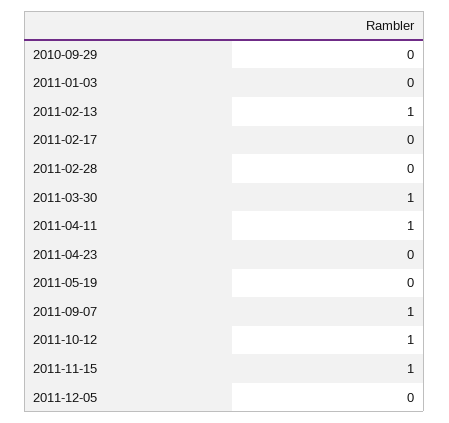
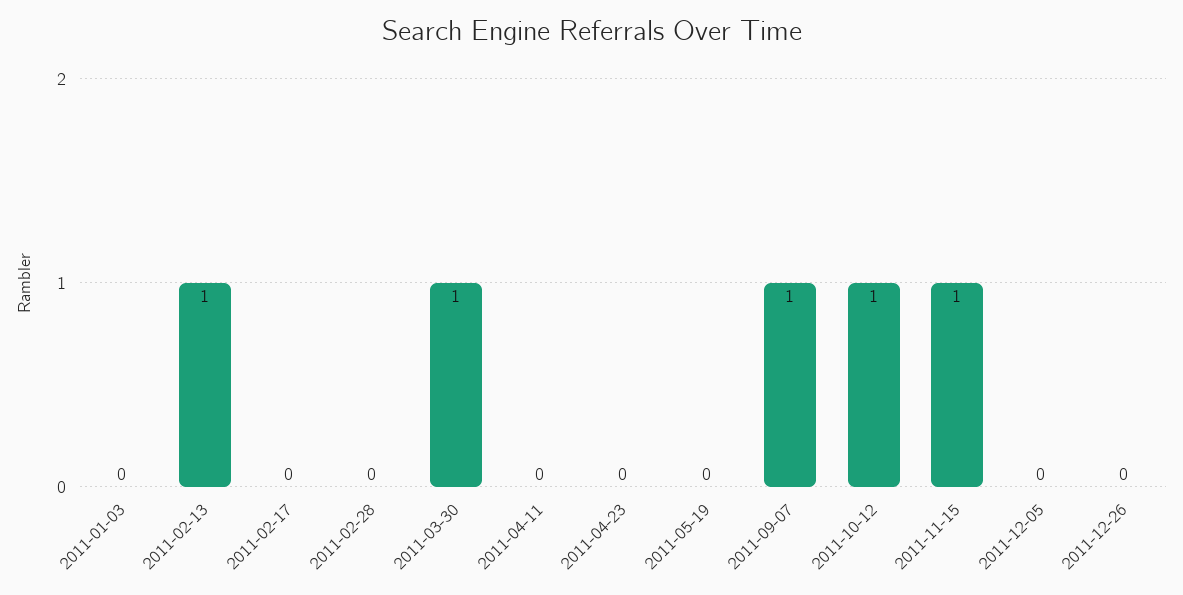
2010-09-29: 0 -> none
2011-04-11: 1 -> 0
2011-12-26: none -> 0

